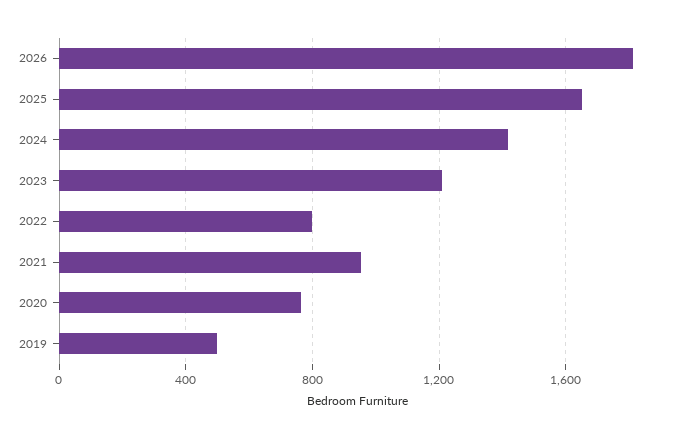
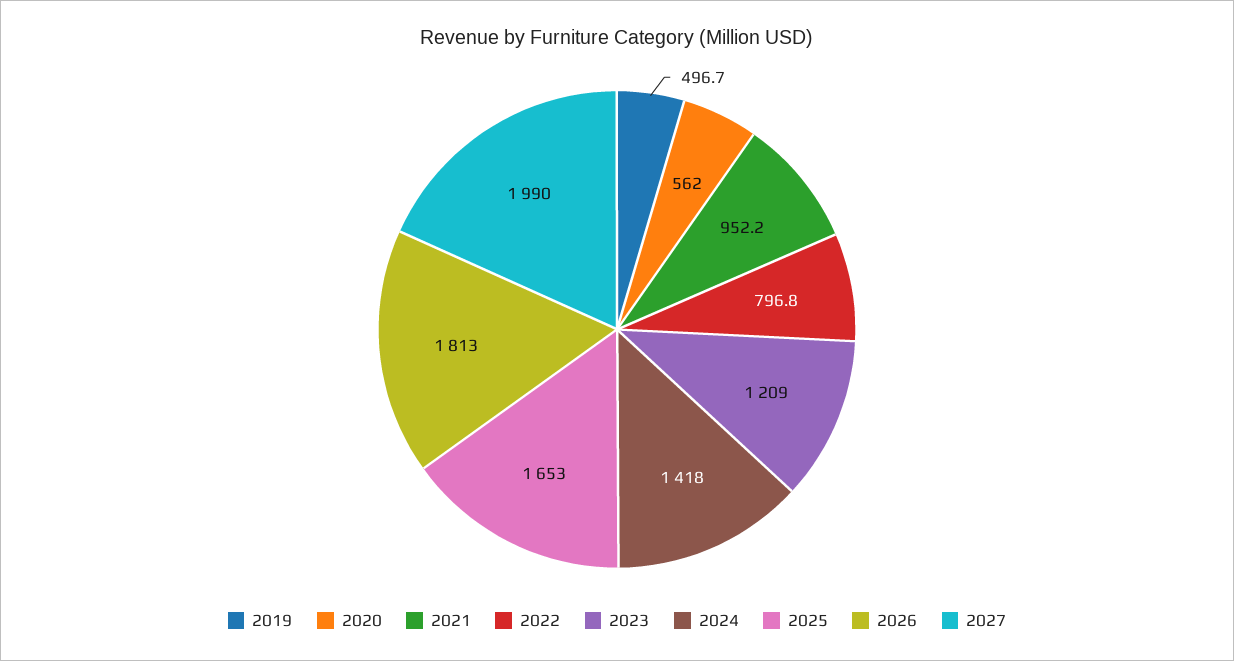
2020: 750 -> 562
2027: none -> 1990

